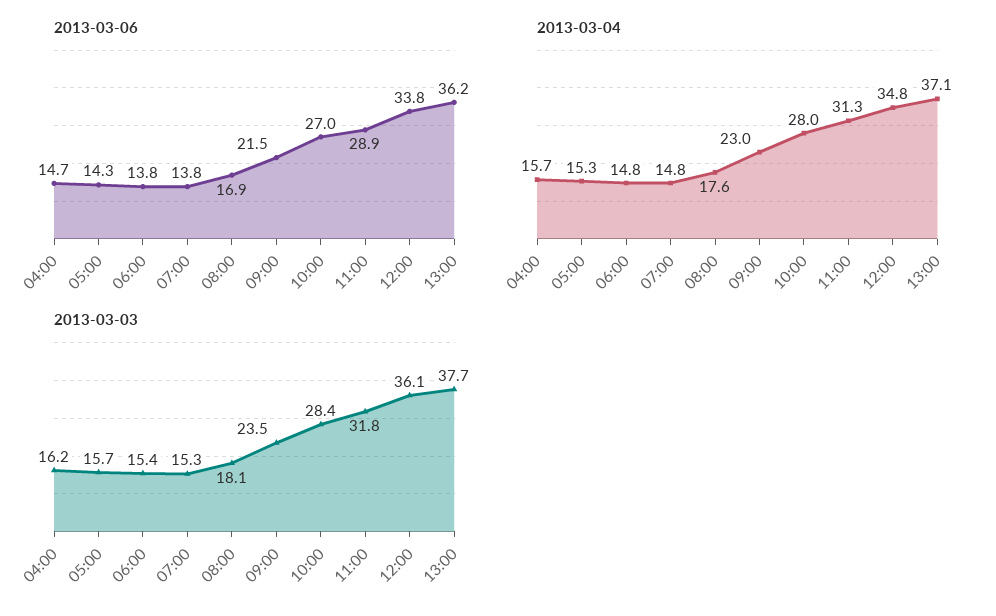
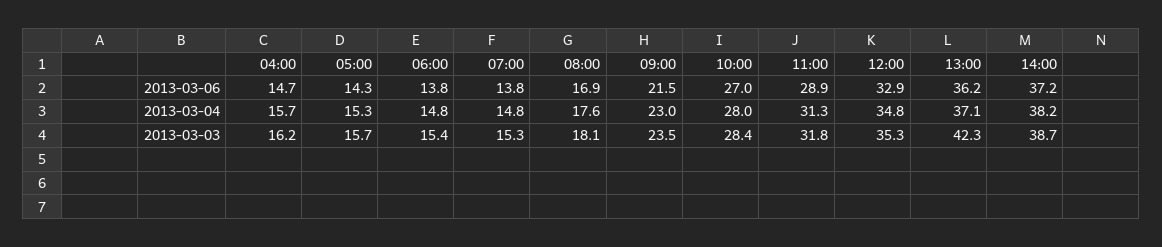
2013-03-06, 12:00: 33.8 -> 32.9
2013-03-03, 12:00: 36.1 -> 35.3
2013-03-03, 13:00: 37.7 -> 42.3
2013-03-06, 14:00: none -> 37.2
2013-03-04, 14:00: none -> 38.2
2013-03-03, 14:00: none -> 38.7

